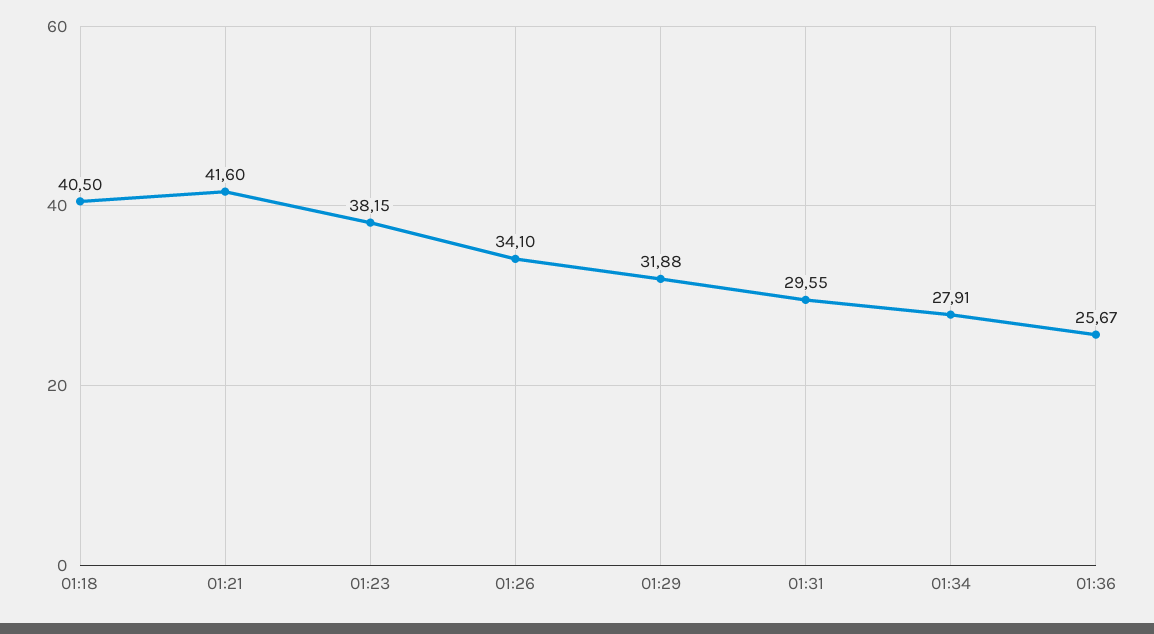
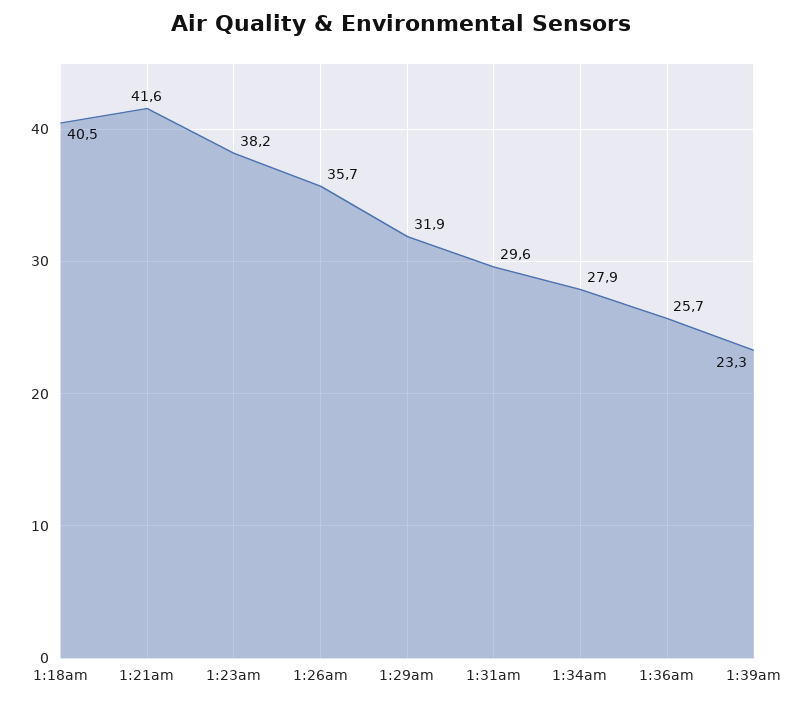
01:26: 34.1 -> 35.7
1:39am: none -> 23.3

